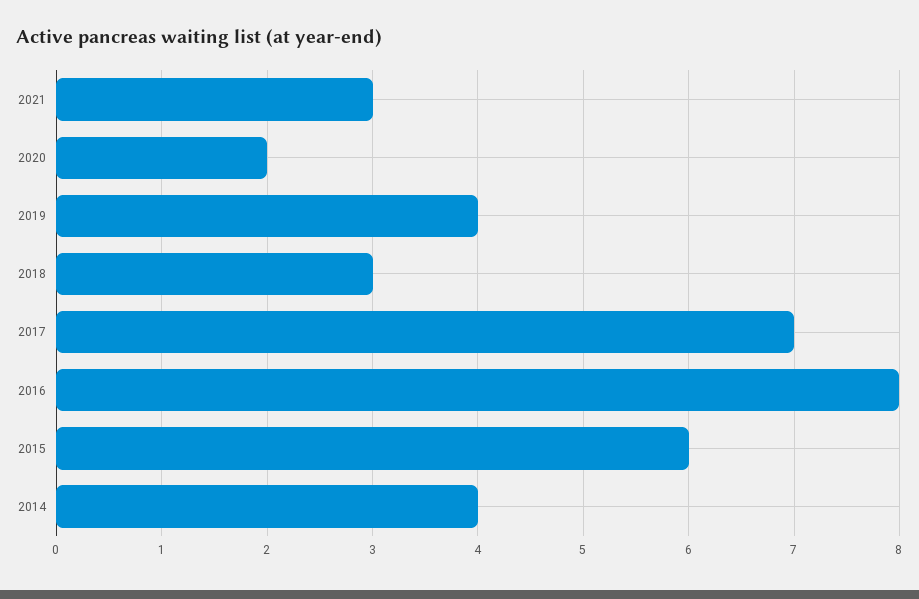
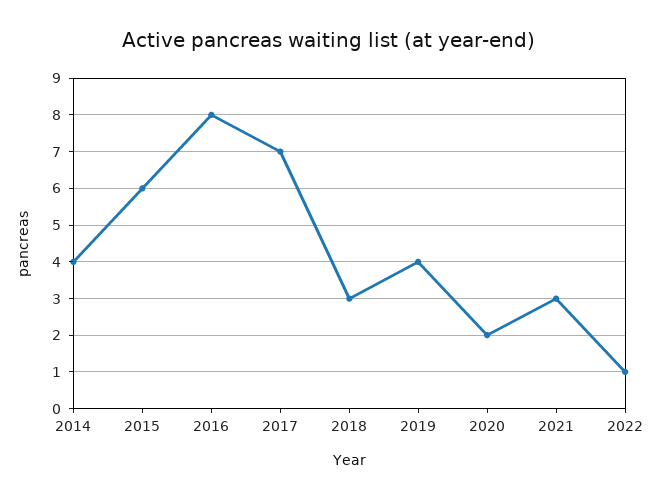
2022: none -> 1

